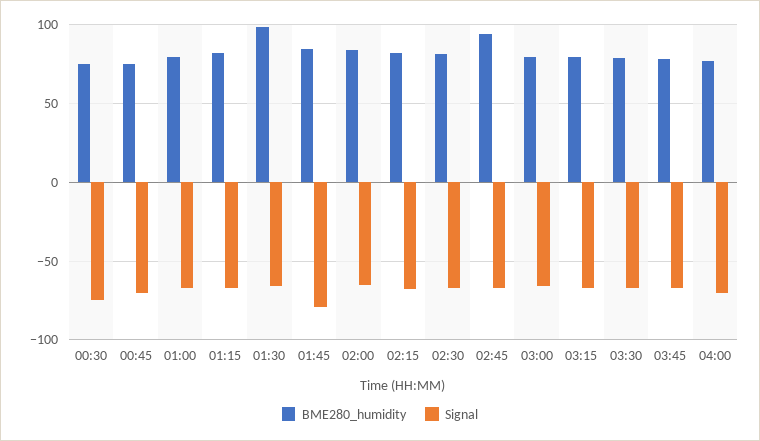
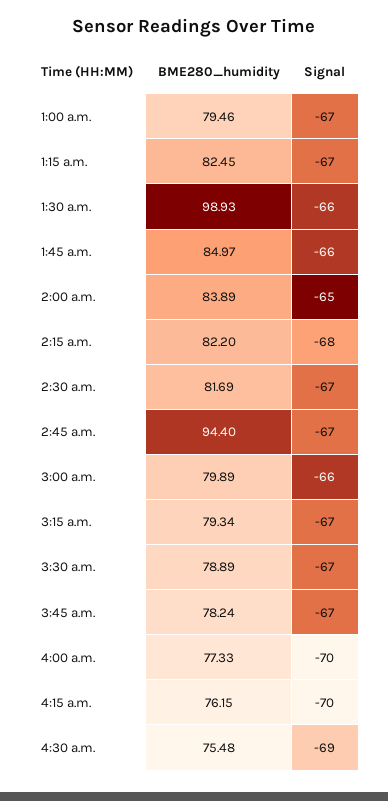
BME280_humidity, 00:30: 75 -> none
Signal, 00:30: -75 -> none
BME280_humidity, 00:45: 75 -> none
Signal, 00:45: -70 -> none
Signal, 01:45: -80 -> -66
BME280_humidity, 4:15 a.m.: none -> 76.15
Signal, 4:15 a.m.: none -> -70
BME280_humidity, 4:30 a.m.: none -> 75.48
Signal, 4:30 a.m.: none -> -69

